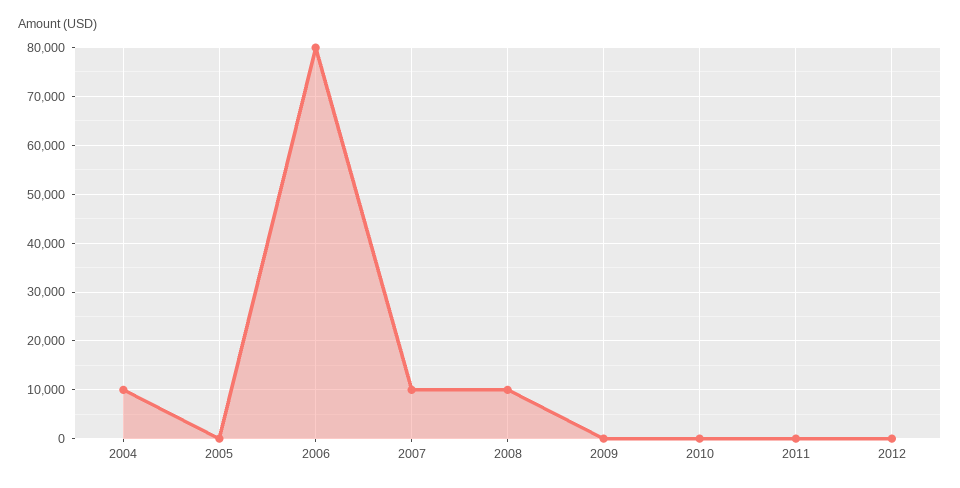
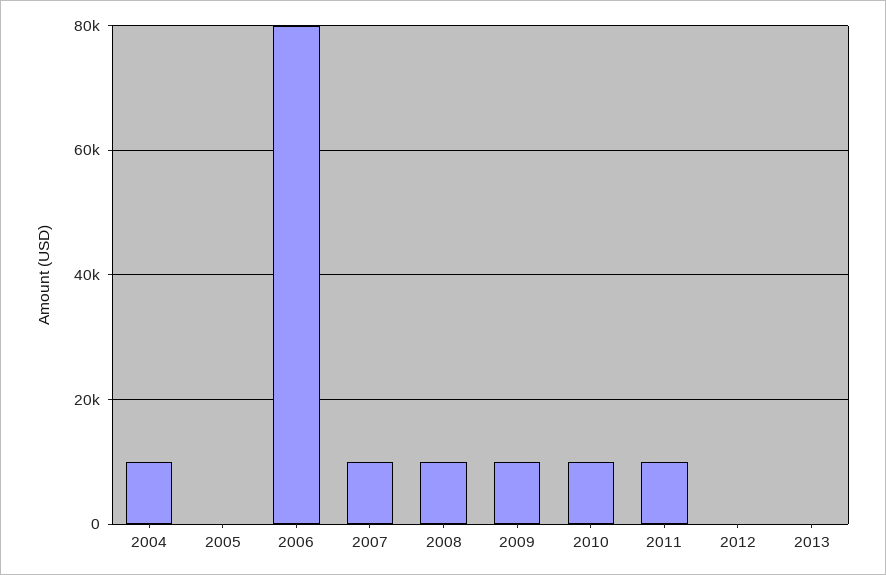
2009: 0 -> 10000
2010: 0 -> 10000
2011: 0 -> 10000
2013: none -> 0

